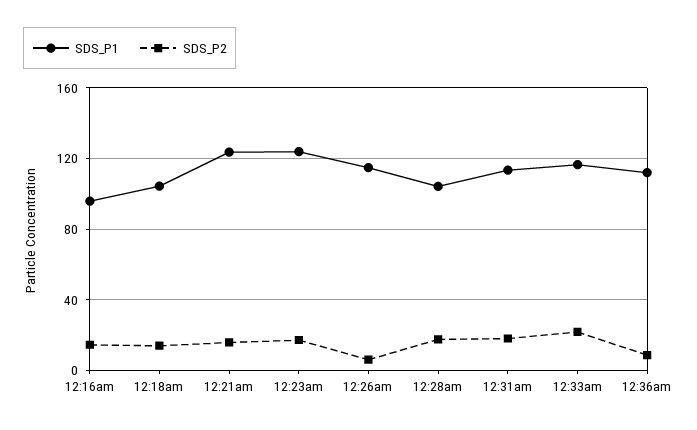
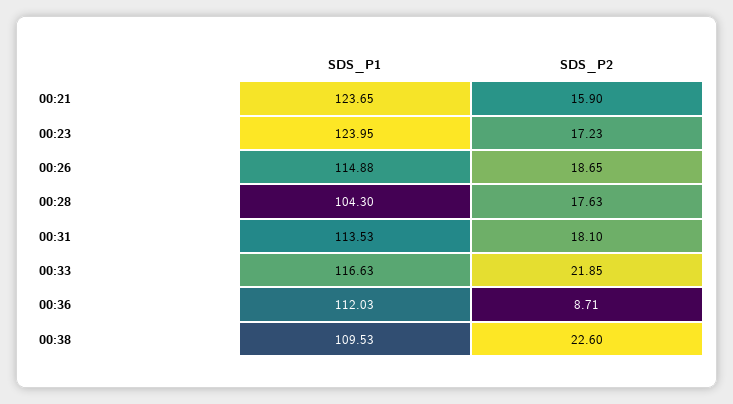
SDS_P1, 12:16am: 95 -> none
SDS_P2, 12:16am: 15 -> none
SDS_P1, 12:18am: 105 -> none
SDS_P2, 12:18am: 15 -> none
SDS_P2, 12:26am: 5 -> 18.65
SDS_P1, 00:38: none -> 109.53
SDS_P2, 00:38: none -> 22.6

